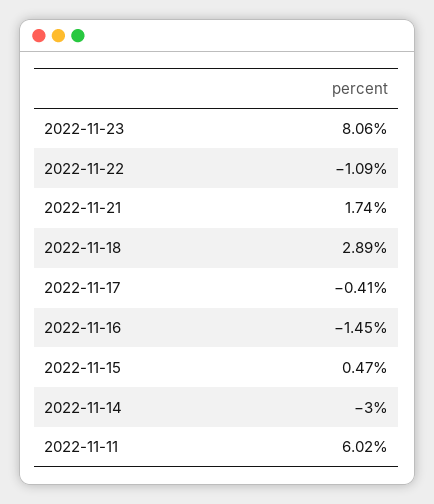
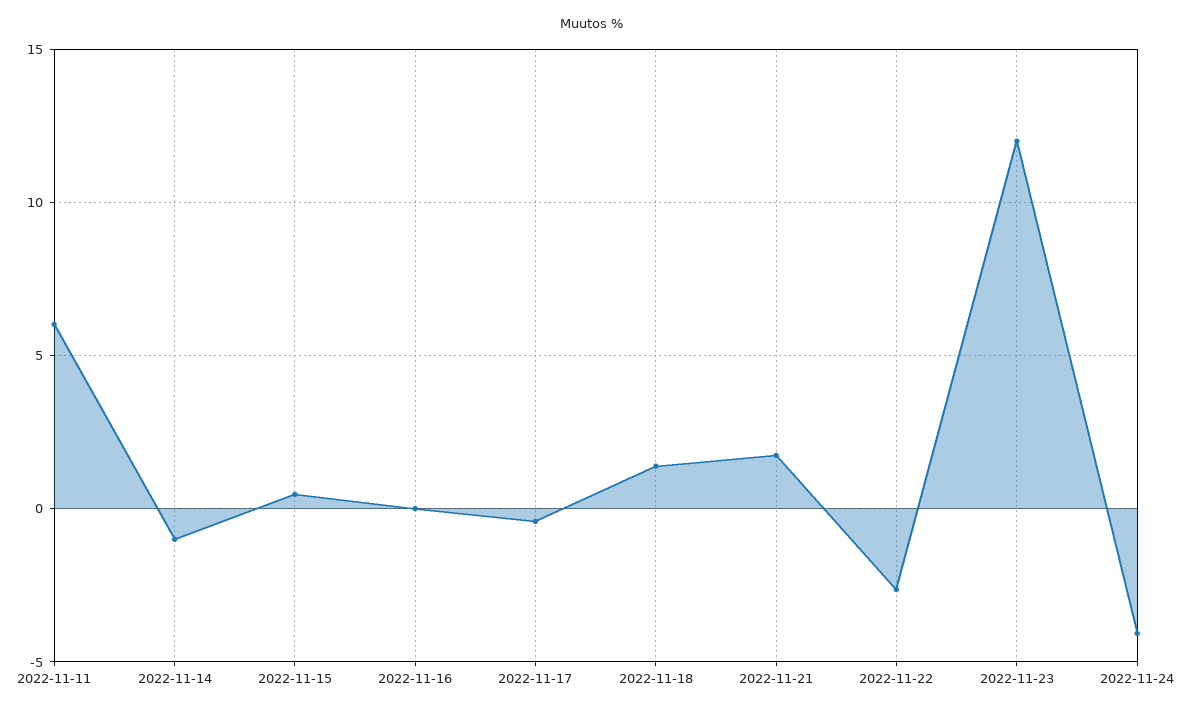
2022-11-23: 8.06 -> 12
2022-11-22: -1.09 -> -2.5
2022-11-18: 2.89 -> 1.5
2022-11-16: -1.45 -> 0
2022-11-14: -3 -> -1
2022-11-24: none -> -4

